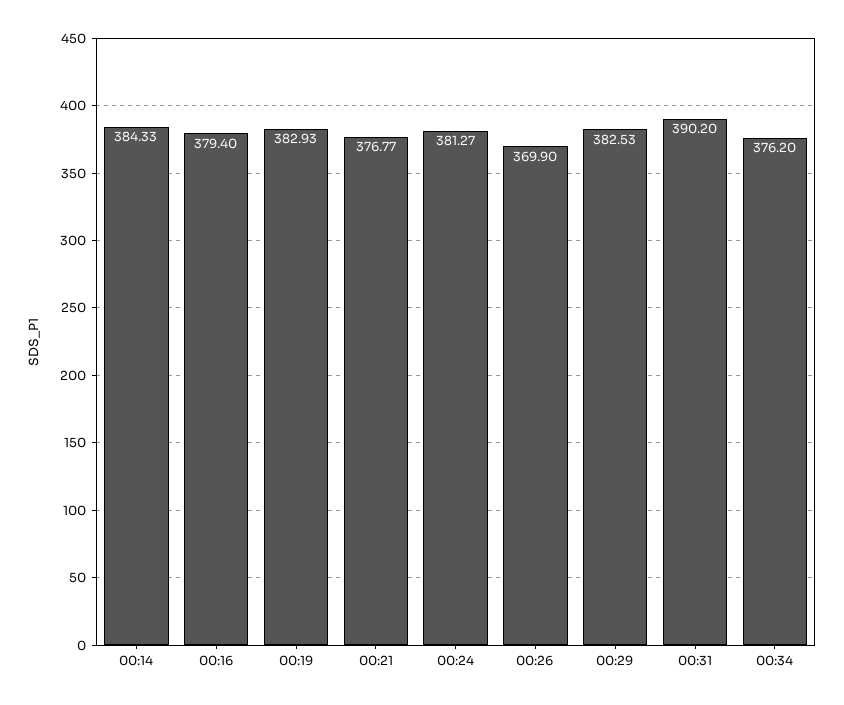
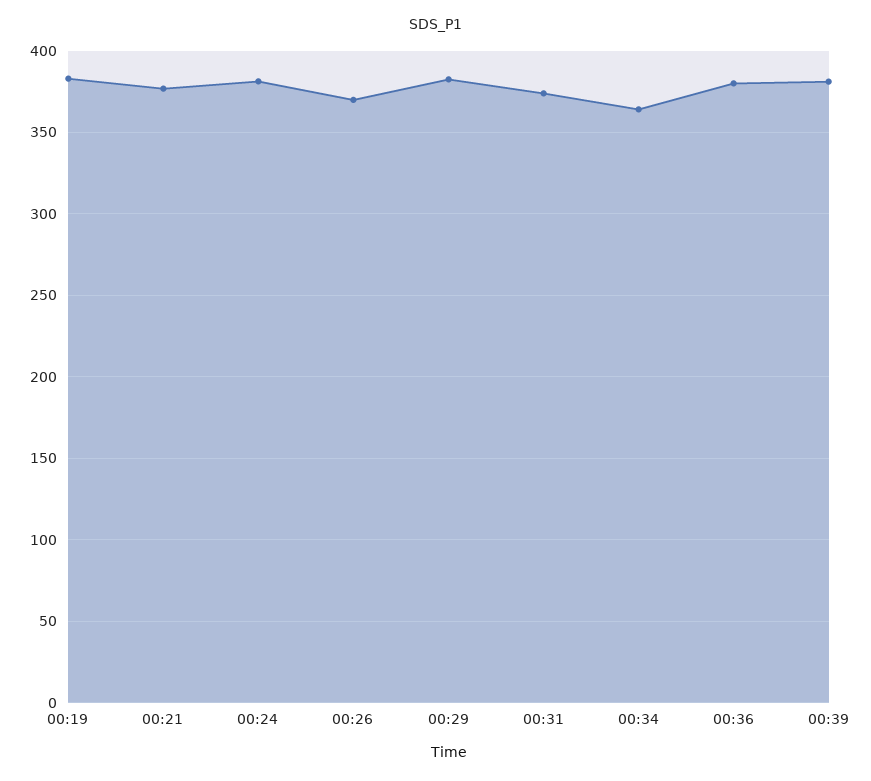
00:14: 384.33 -> none
00:16: 379.4 -> none
00:31: 390.2 -> 375
00:34: 376.2 -> 365
00:36: none -> 380
00:39: none -> 380

